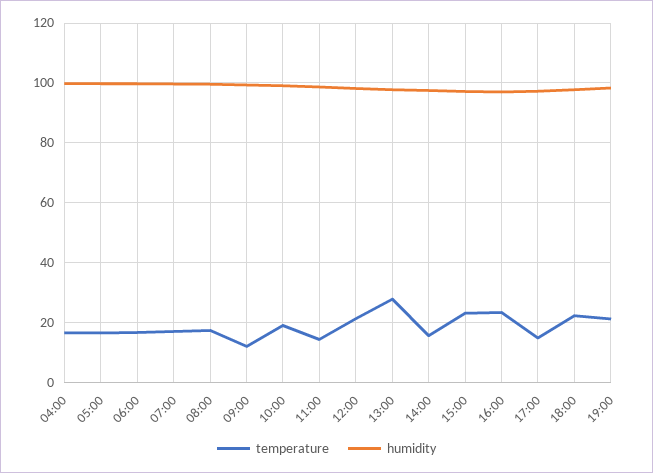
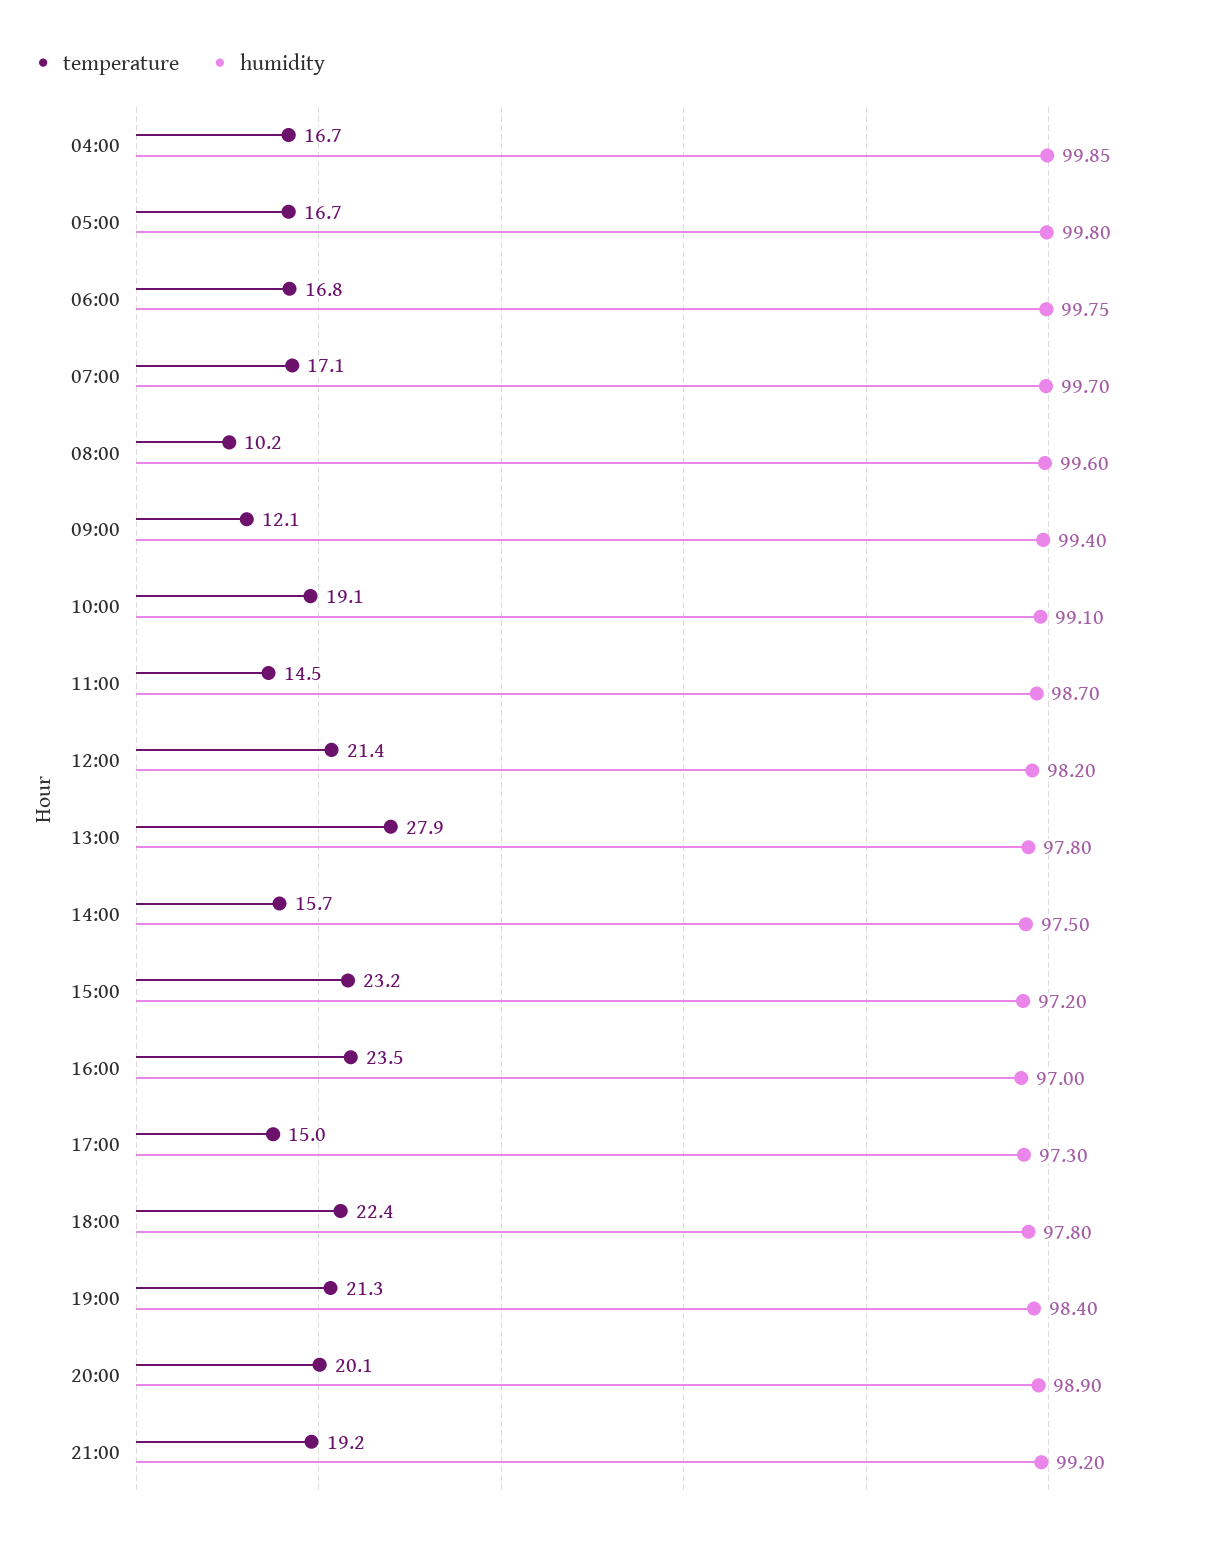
temperature, 08:00: 17.5 -> 10.2
temperature, 20:00: none -> 20.1
humidity, 20:00: none -> 98.9
temperature, 21:00: none -> 19.2
humidity, 21:00: none -> 99.2

